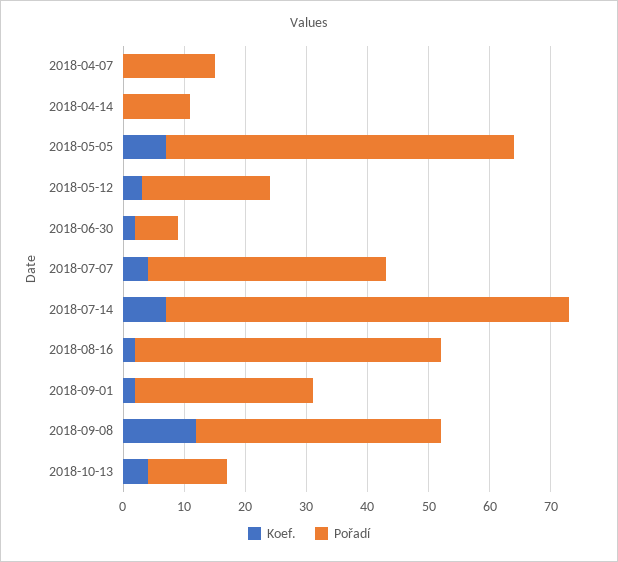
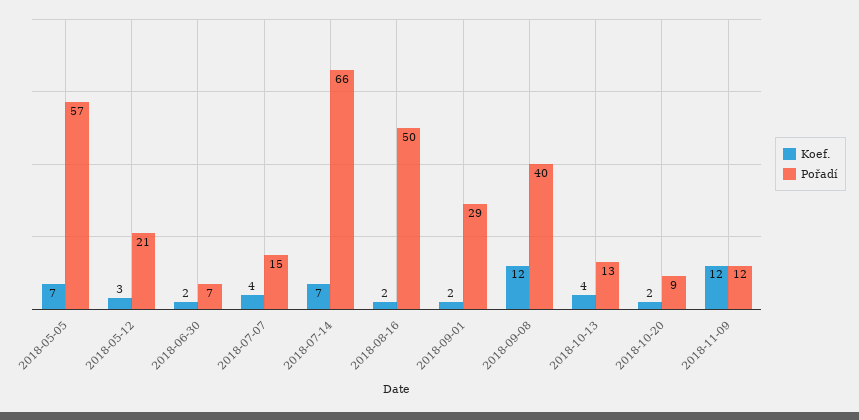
Koef., 2018-04-07: 0 -> none
Pořadí, 2018-04-07: 15 -> none
Koef., 2018-04-14: 0 -> none
Pořadí, 2018-04-14: 10 -> none
Pořadí, 2018-07-07: 40 -> 15
Koef., 2018-10-20: none -> 2
Pořadí, 2018-10-20: none -> 9
Koef., 2018-11-09: none -> 12
Pořadí, 2018-11-09: none -> 12

